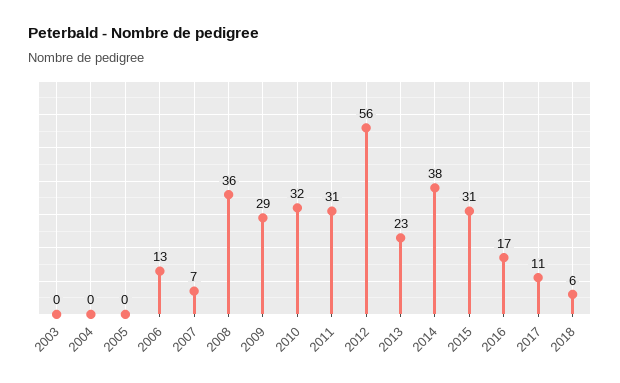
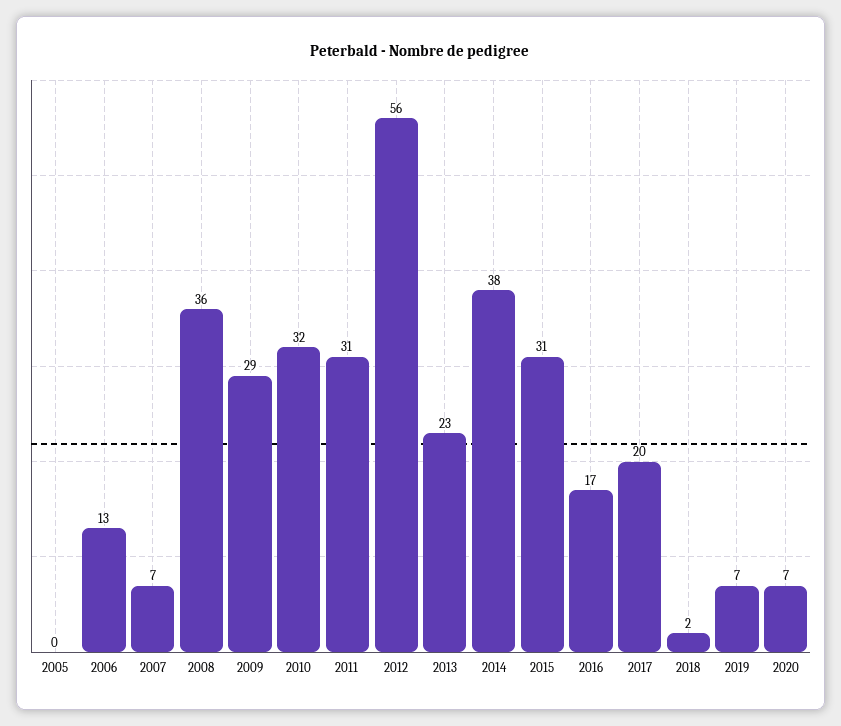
2003: 0 -> none
2004: 0 -> none
2017: 11 -> 20
2018: 6 -> 2
2019: none -> 7
2020: none -> 7

